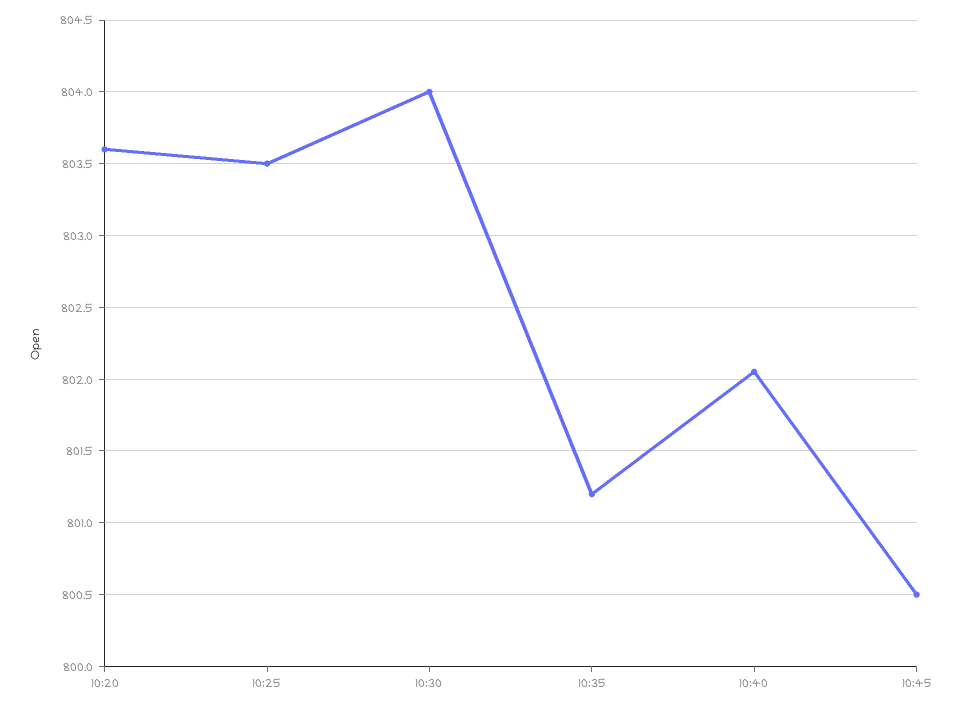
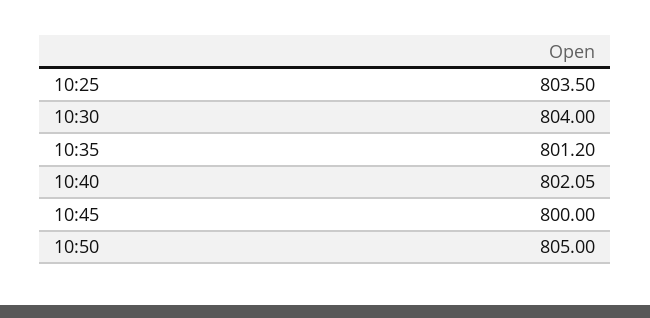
10:20: 803.6 -> none
10:45: 800.5 -> 800
10:50: none -> 805

